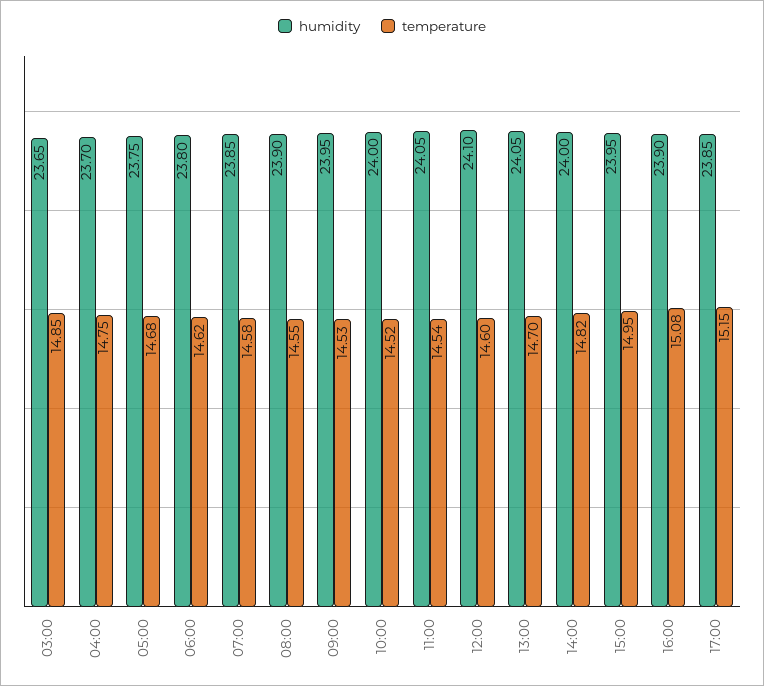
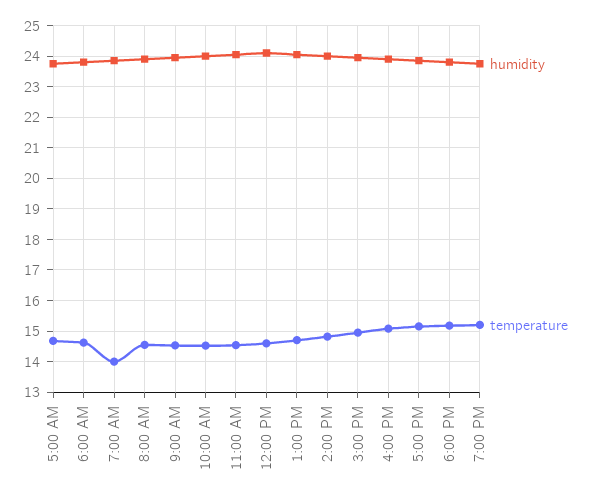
humidity, 03:00: 23.65 -> none
temperature, 03:00: 14.85 -> none
humidity, 04:00: 23.7 -> none
temperature, 04:00: 14.75 -> none
temperature, 07:00: 14.58 -> 14
humidity, 6:00 PM: none -> 23.8
temperature, 6:00 PM: none -> 15.2
humidity, 7:00 PM: none -> 23.8
temperature, 7:00 PM: none -> 15.2

